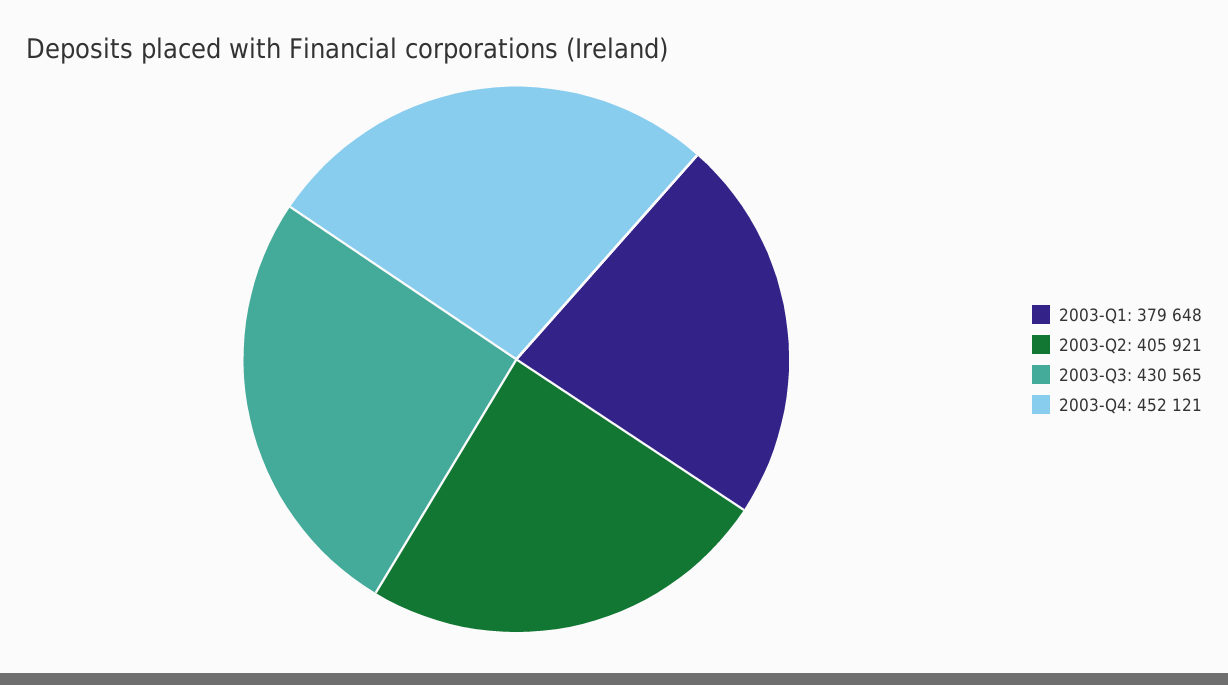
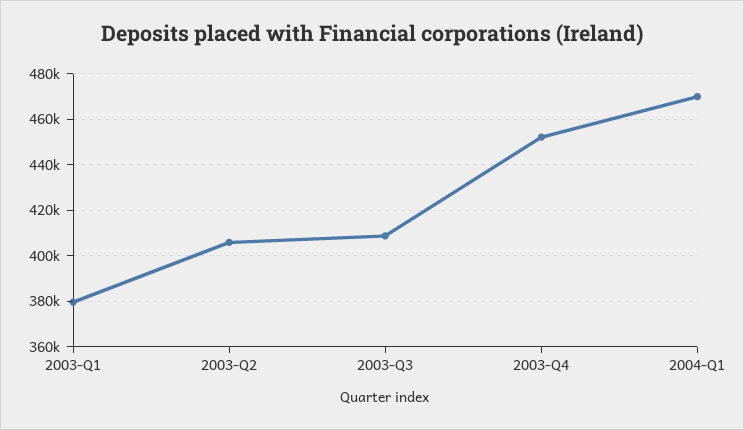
2003-Q3: 430565 -> 410000
2004-Q1: none -> 470000

